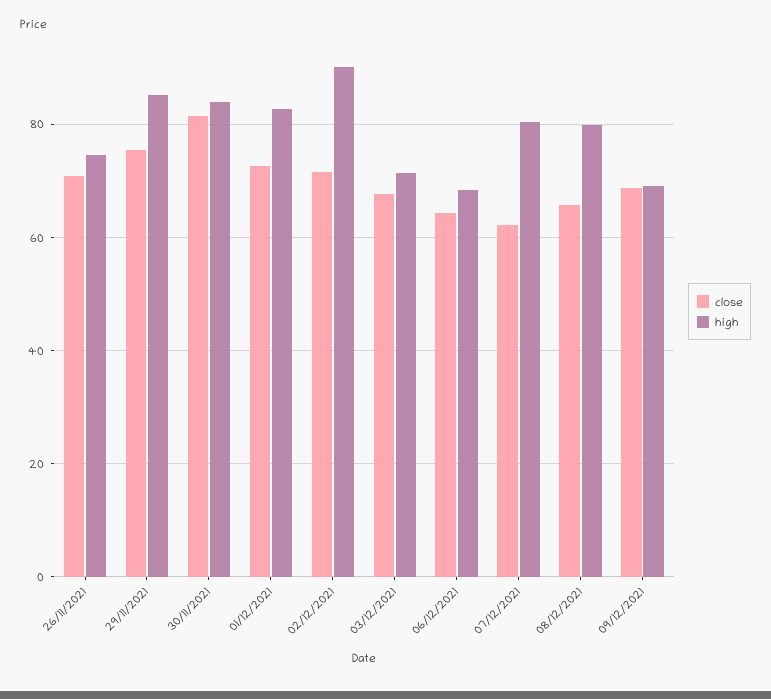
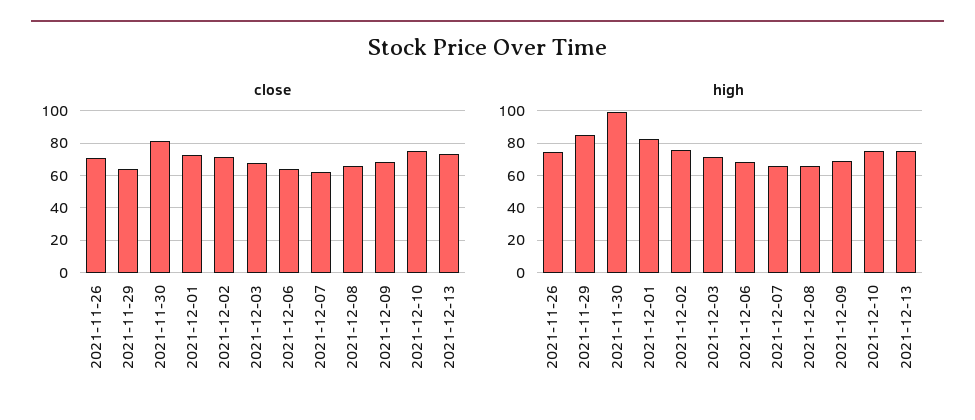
close, 29/11/2021: 76 -> 65
high, 30/11/2021: 84 -> 100
high, 02/12/2021: 90 -> 75
high, 07/12/2021: 80 -> 65
high, 08/12/2021: 80 -> 65
close, 2021-12-10: none -> 75
close, 2021-12-13: none -> 75
high, 2021-12-10: none -> 75
high, 2021-12-13: none -> 75

